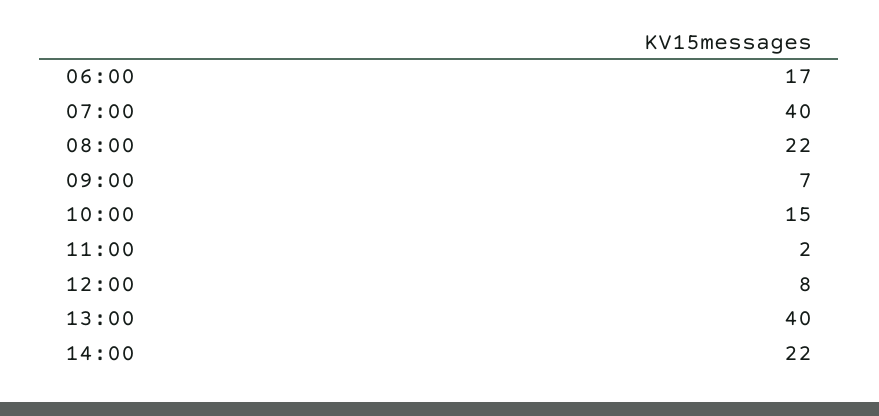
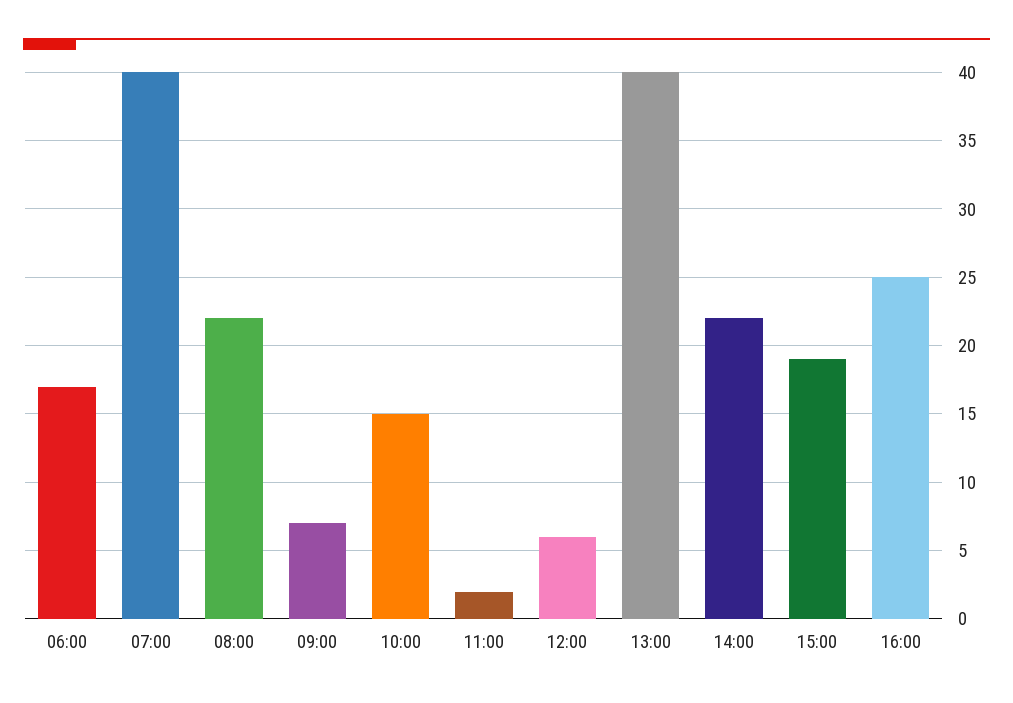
12:00: 8 -> 6
15:00: none -> 19
16:00: none -> 25

